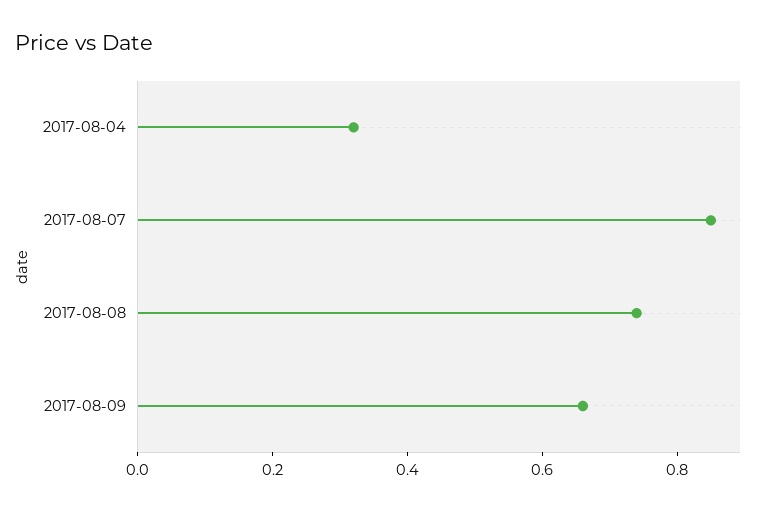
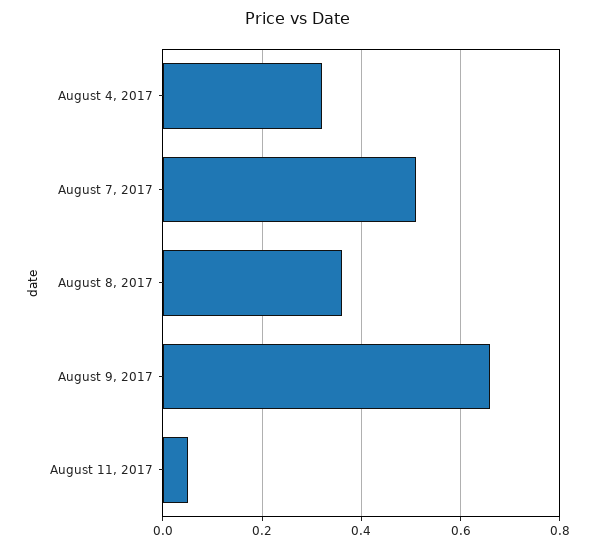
2017-08-07: 0.85 -> 0.5
2017-08-08: 0.75 -> 0.35
August 11, 2017: none -> 0.05

